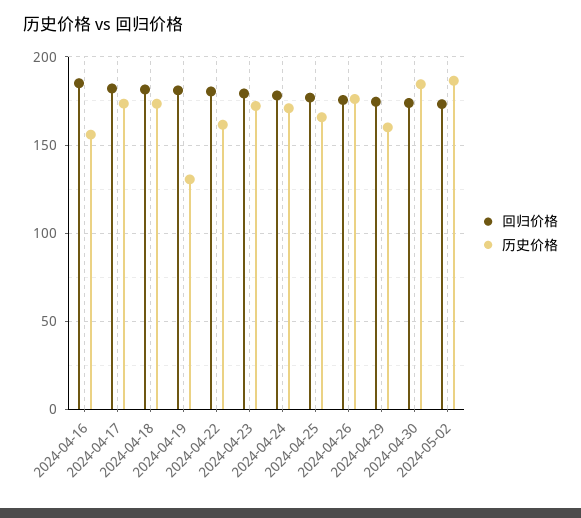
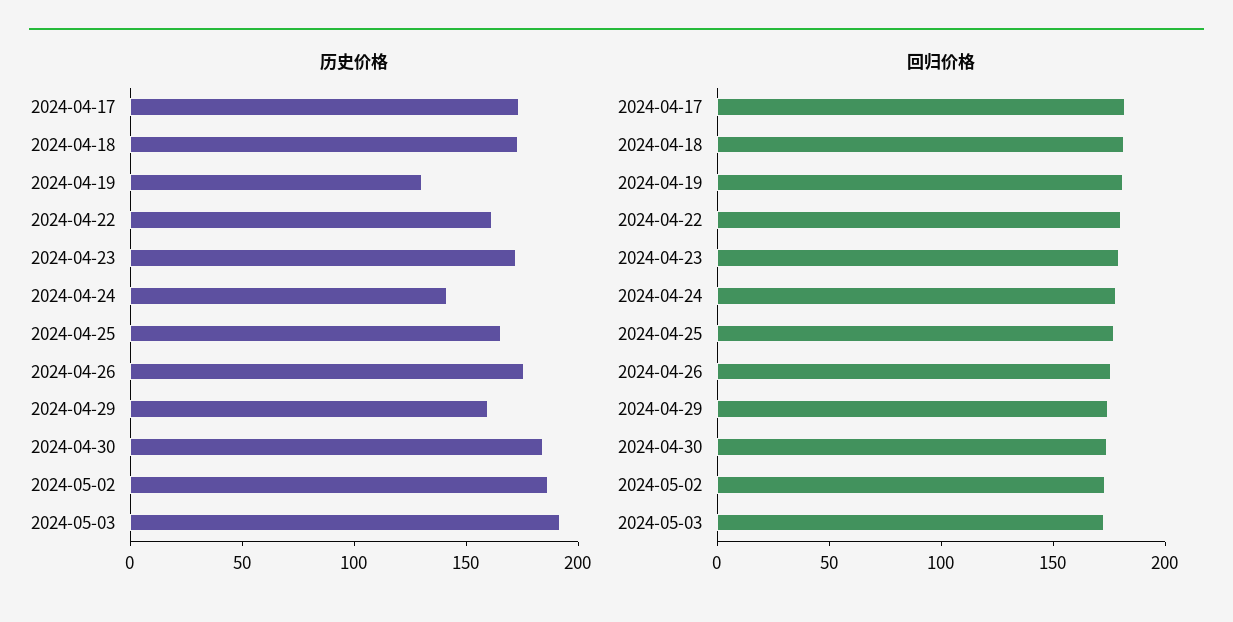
回归价格, 2024-04-16: 185 -> none
历史价格, 2024-04-16: 155 -> none
历史价格, 2024-04-24: 170 -> 140
历史价格, 2024-05-03: none -> 190
回归价格, 2024-05-03: none -> 170

